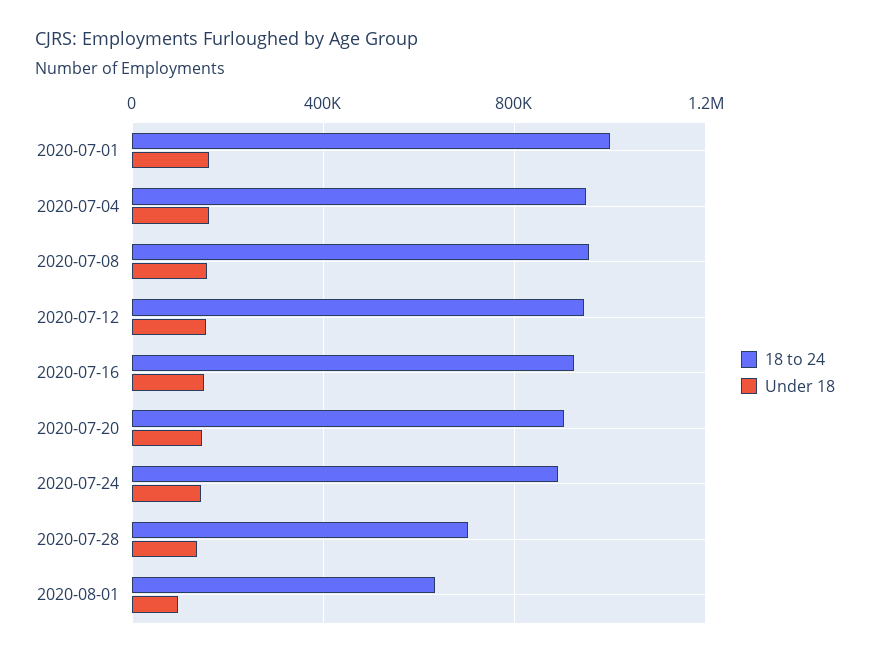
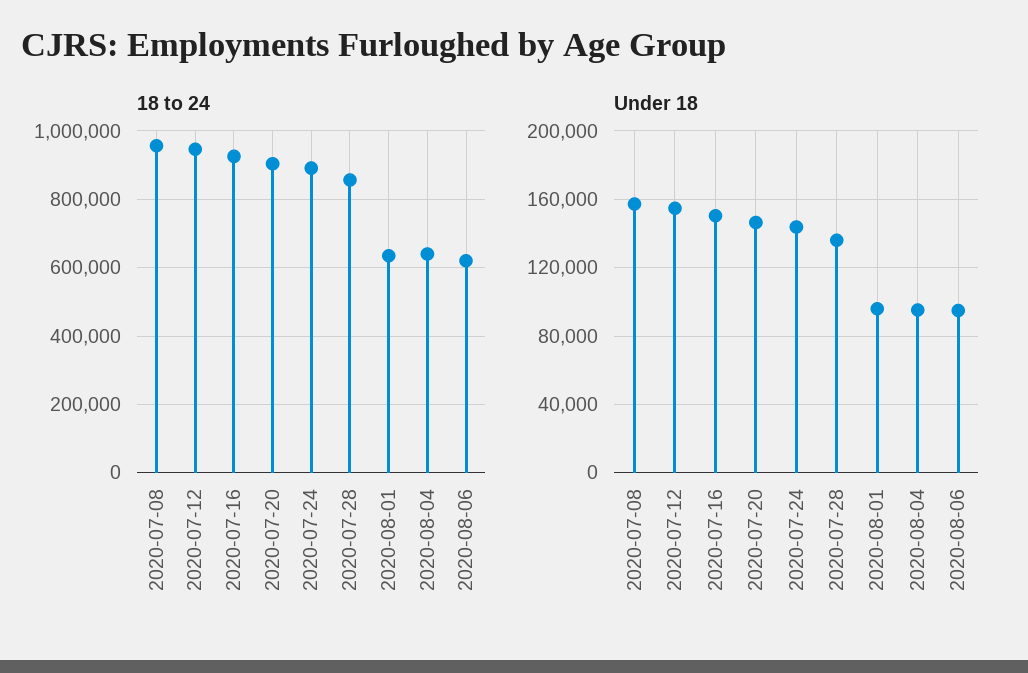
18 to 24, 2020-07-01: 1000000 -> none
Under 18, 2020-07-01: 150000 -> none
18 to 24, 2020-07-04: 950000 -> none
Under 18, 2020-07-04: 150000 -> none
18 to 24, 2020-07-28: 700000 -> 860000
18 to 24, 2020-08-04: none -> 640000
18 to 24, 2020-08-06: none -> 620000
Under 18, 2020-08-04: none -> 95000
Under 18, 2020-08-06: none -> 95000

